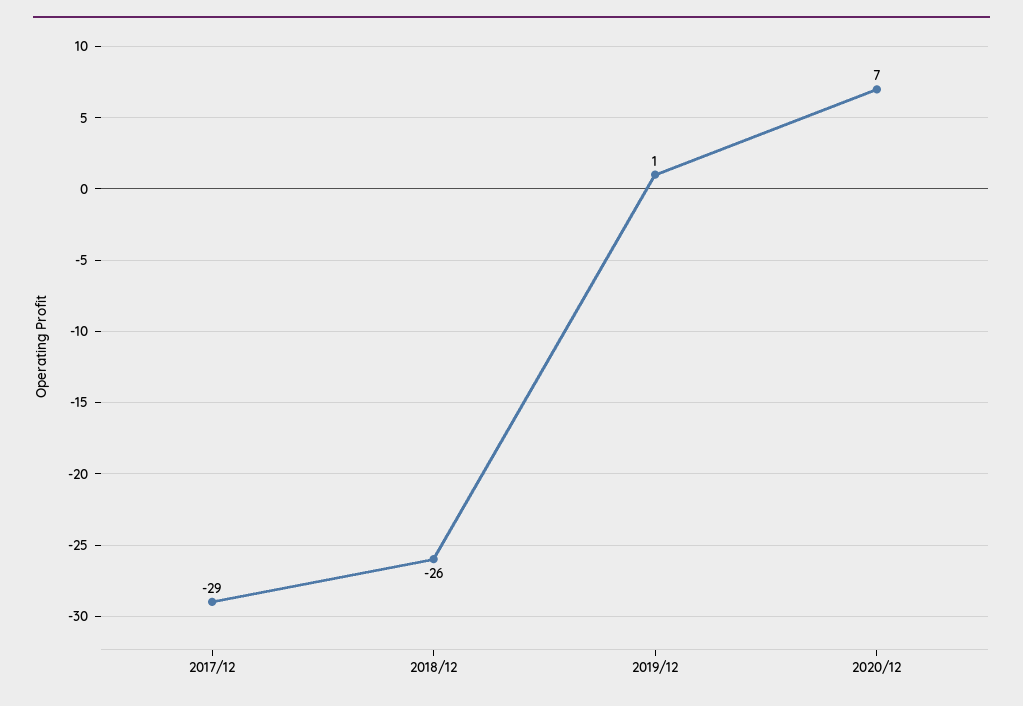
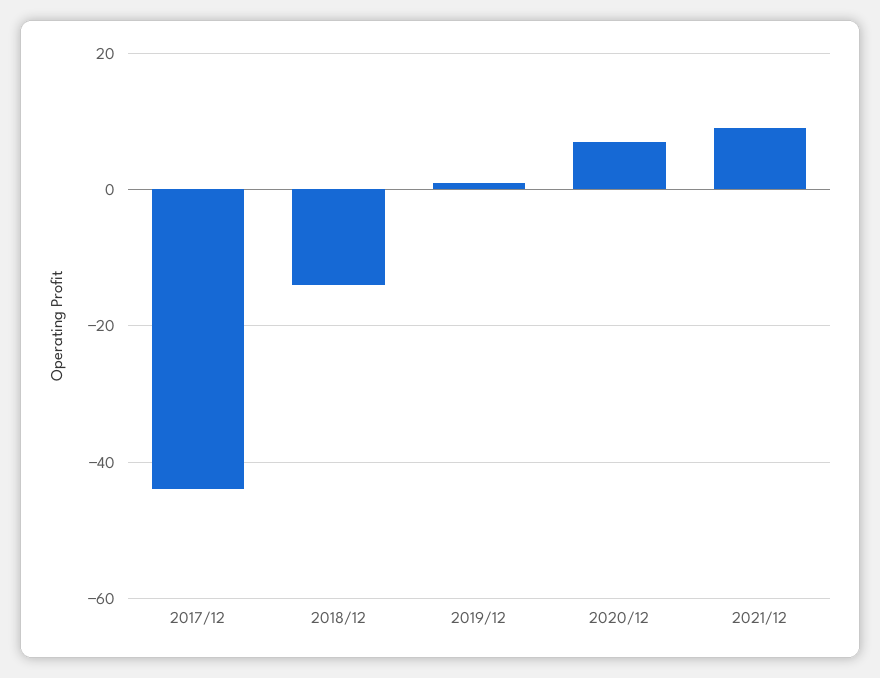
2017/12: -29 -> -45
2018/12: -26 -> -15
2021/12: none -> 10

